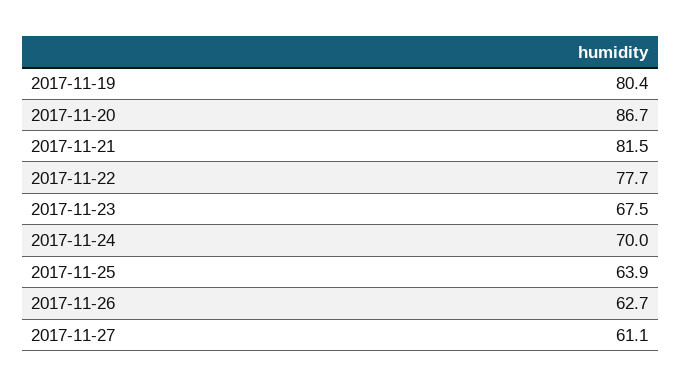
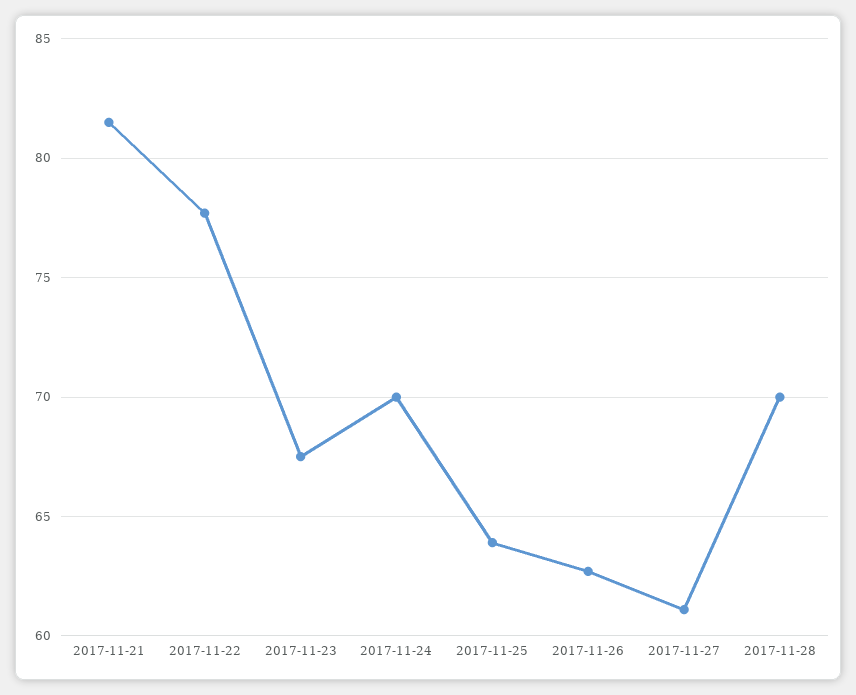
2017-11-19: 80.4 -> none
2017-11-20: 86.7 -> none
2017-11-28: none -> 70

